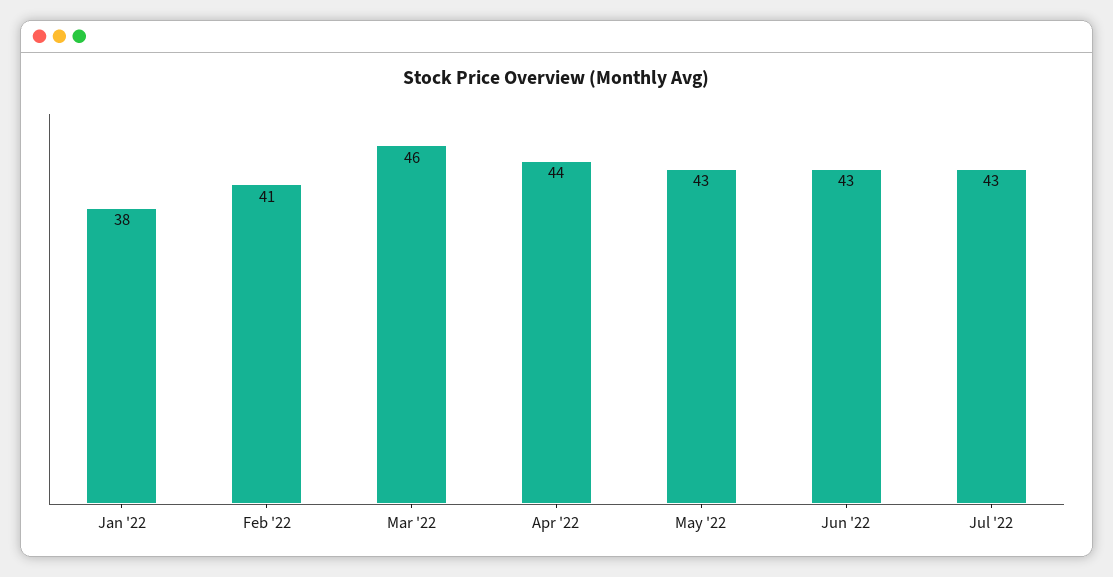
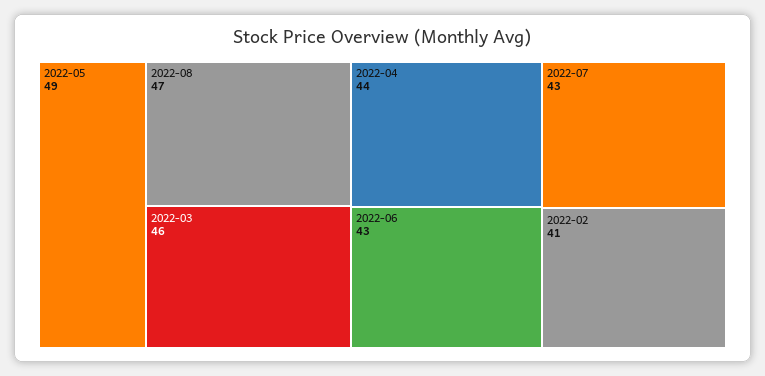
Jan '22: 38 -> none
May '22: 43 -> 49
2022-08: none -> 47

